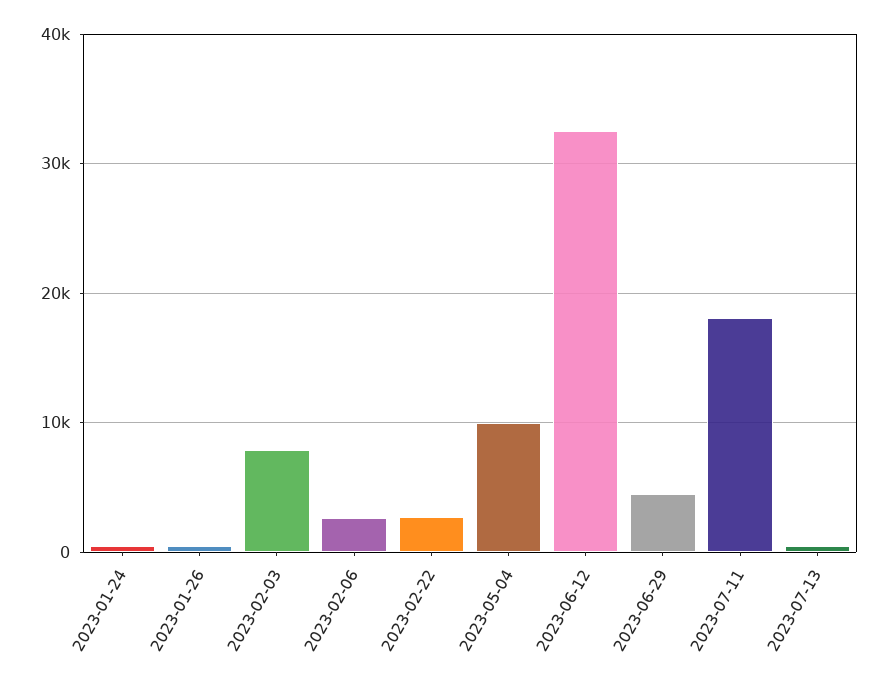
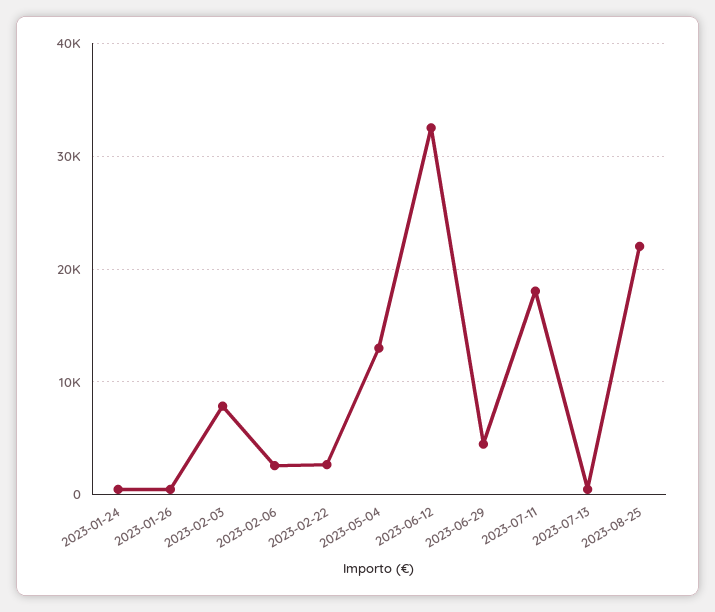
2023-05-04: 10000 -> 13000
2023-08-25: none -> 22000

